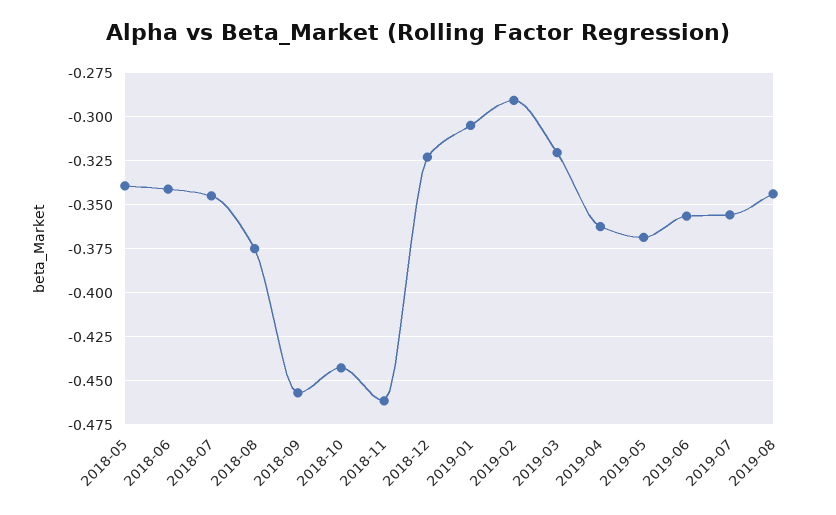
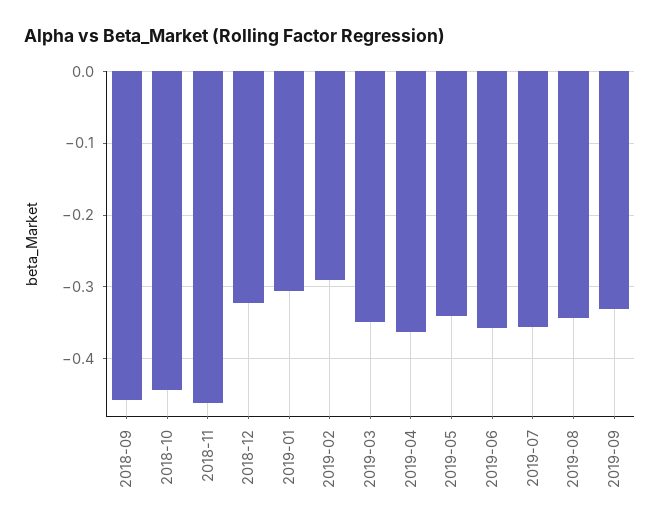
2018-05: -0.34 -> none
2018-06: -0.34 -> none
2018-07: -0.345 -> none
2018-08: -0.375 -> none
2019-03: -0.32 -> -0.35
2019-05: -0.37 -> -0.34
2019-09: none -> -0.33

